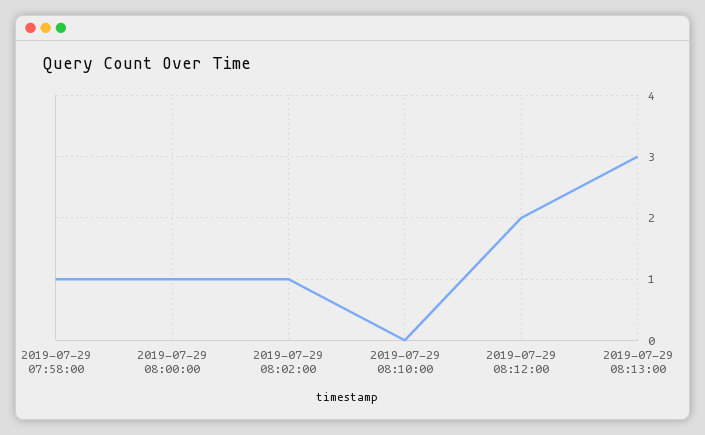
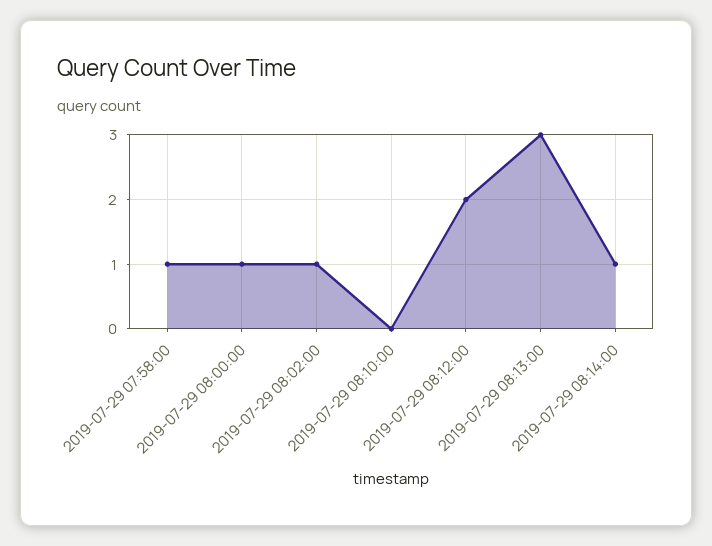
2019-07-29 08:14:00: none -> 1

